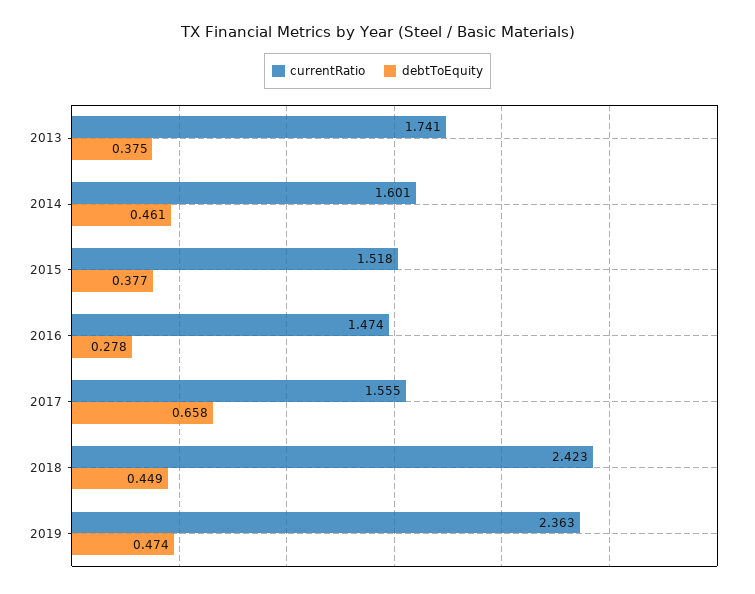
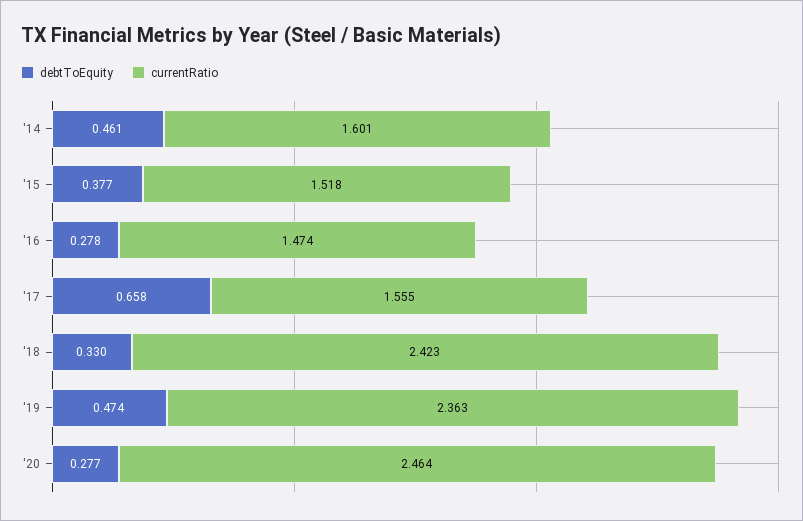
currentRatio, 2013: 1.741 -> none
debtToEquity, 2013: 0.375 -> none
debtToEquity, 2018: 0.449 -> 0.33
debtToEquity, '20: none -> 0.277
currentRatio, '20: none -> 2.464

